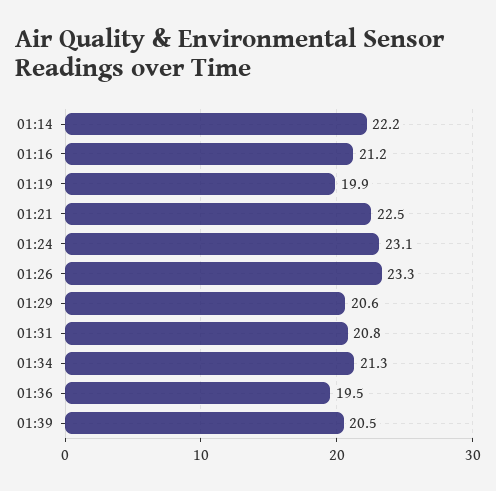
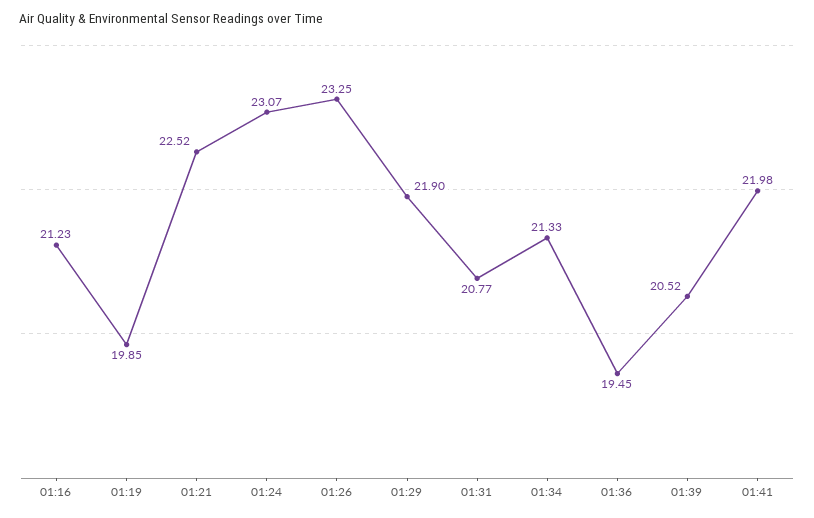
01:14: 22.2 -> none
01:29: 20.6 -> 21.9
01:41: none -> 21.98

